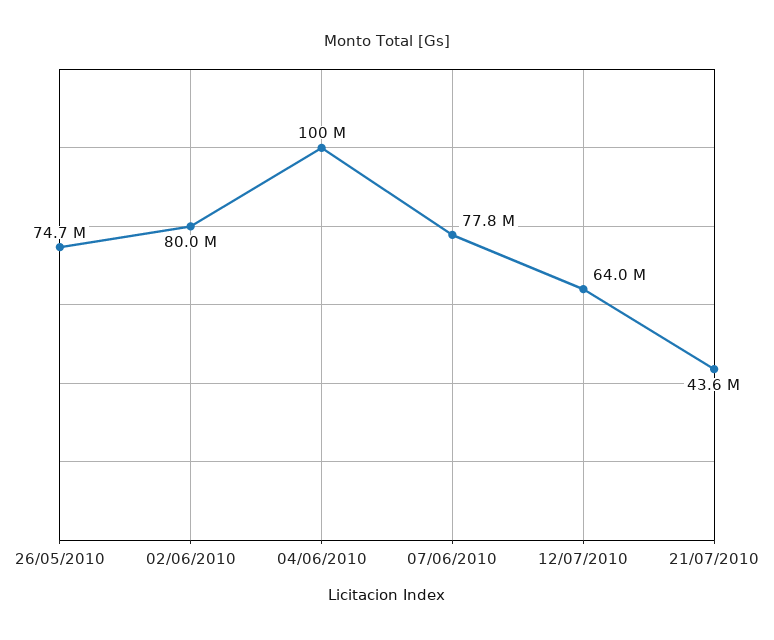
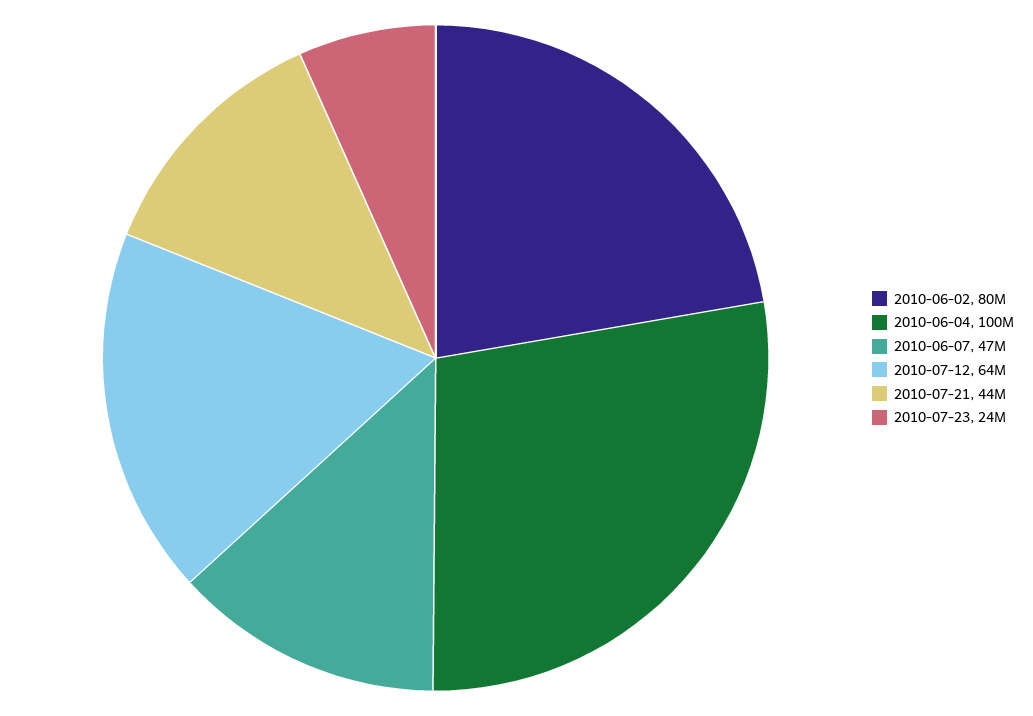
26/05/2010: 74700000 -> none
07/06/2010: 77800000 -> 47000000
2010-07-23: none -> 24000000

